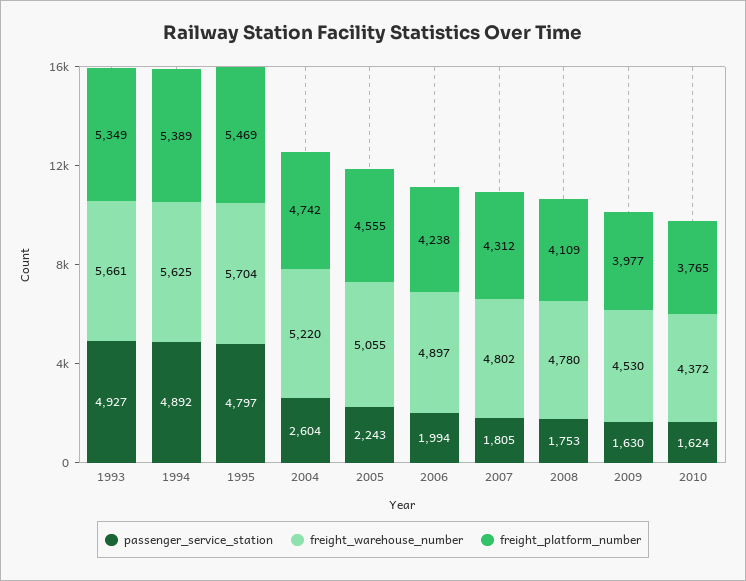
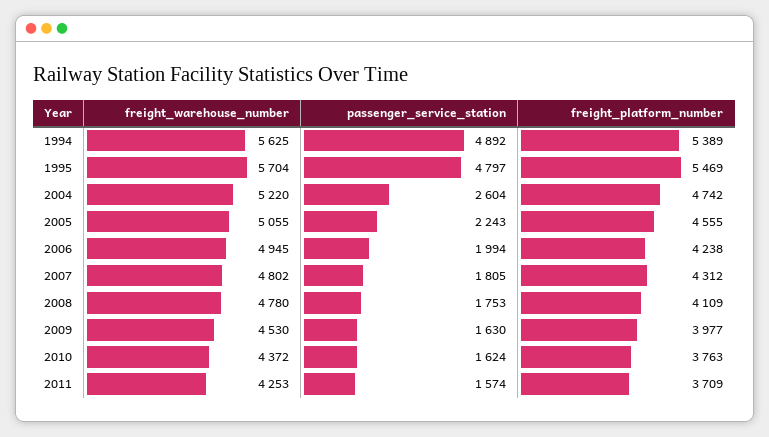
passenger_service_station, 1993: 4927 -> none
freight_warehouse_number, 1993: 5661 -> none
freight_platform_number, 1993: 5349 -> none
freight_warehouse_number, 2006: 4897 -> 4945
freight_platform_number, 2010: 3765 -> 3763
freight_warehouse_number, 2011: none -> 4253
passenger_service_station, 2011: none -> 1574
freight_platform_number, 2011: none -> 3709

